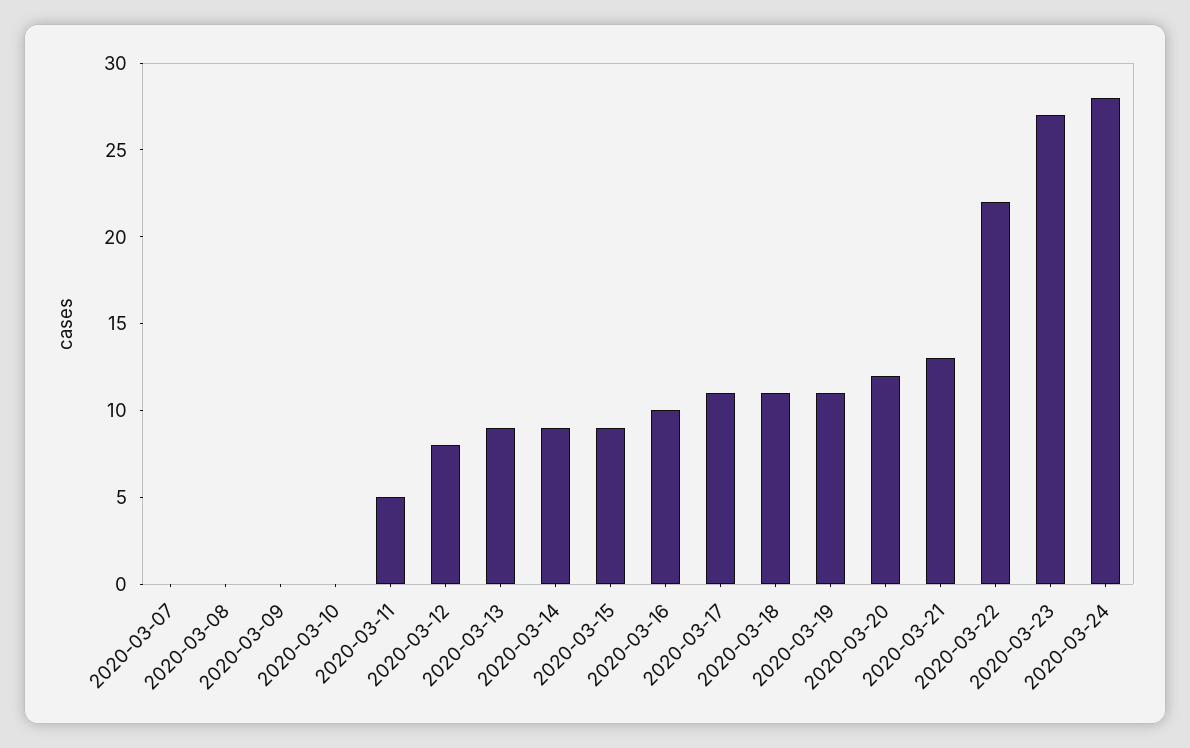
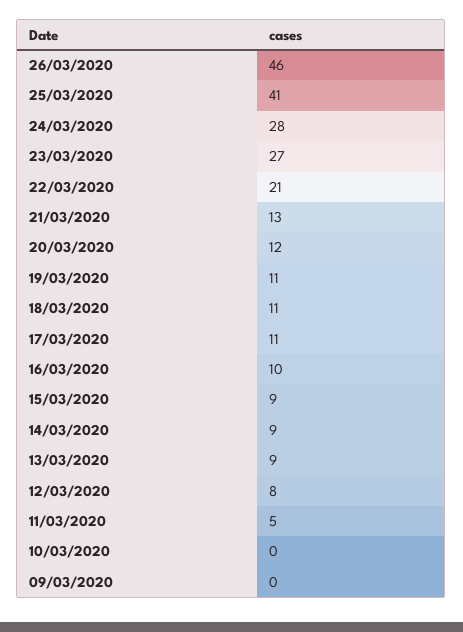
2020-03-07: 0 -> none
2020-03-08: 0 -> none
2020-03-22: 22 -> 21
26/03/2020: none -> 46
25/03/2020: none -> 41

